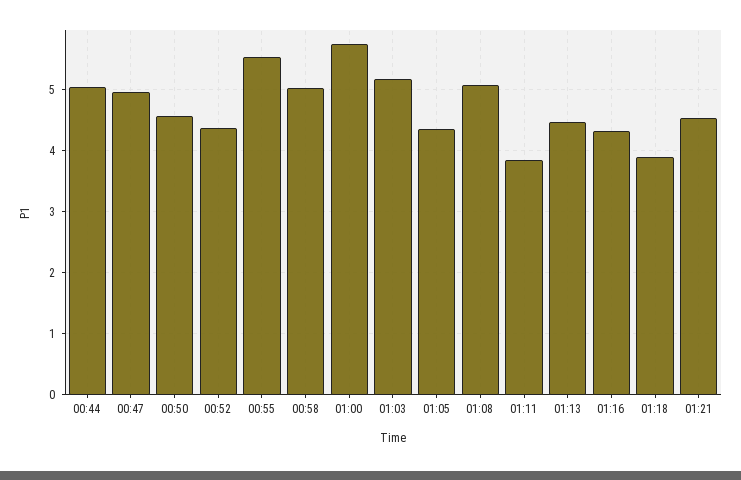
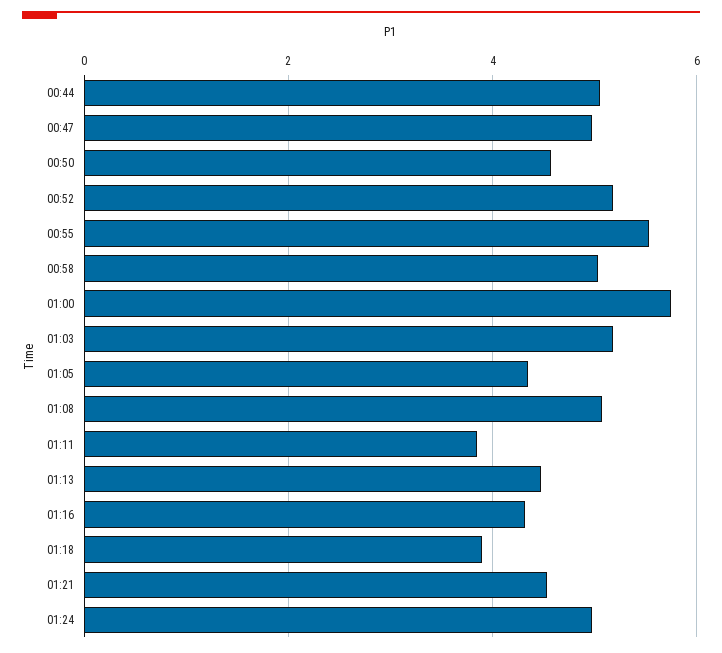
00:52: 4.4 -> 5.2
01:24: none -> 5

